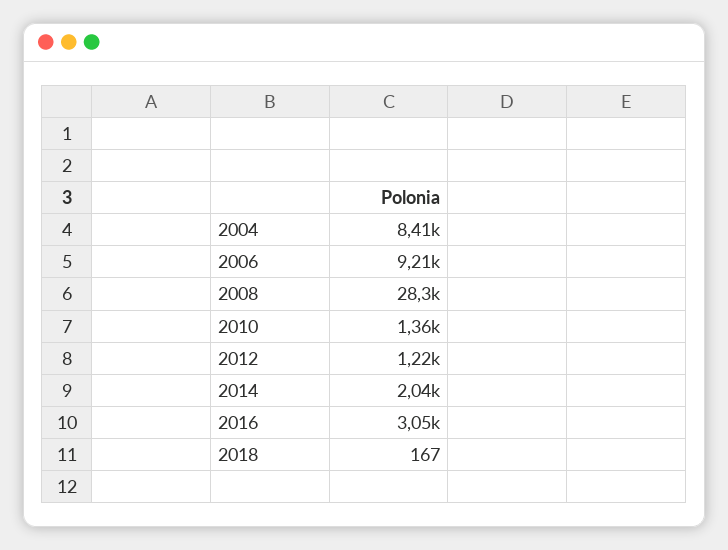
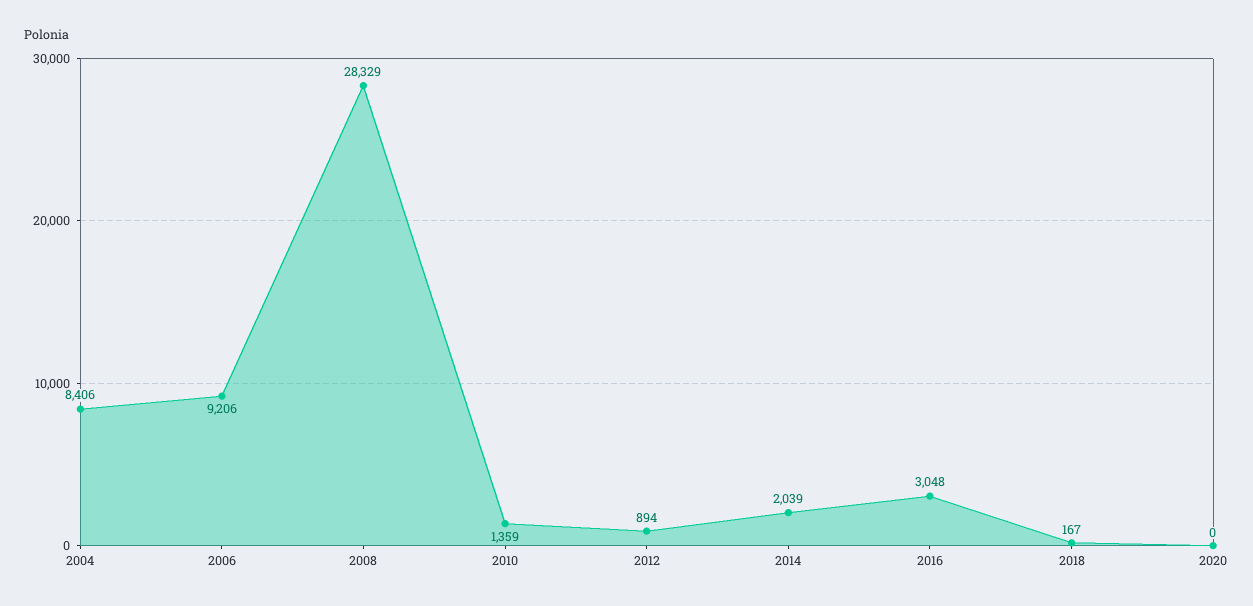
2012: 1220 -> 894
2020: none -> 0

